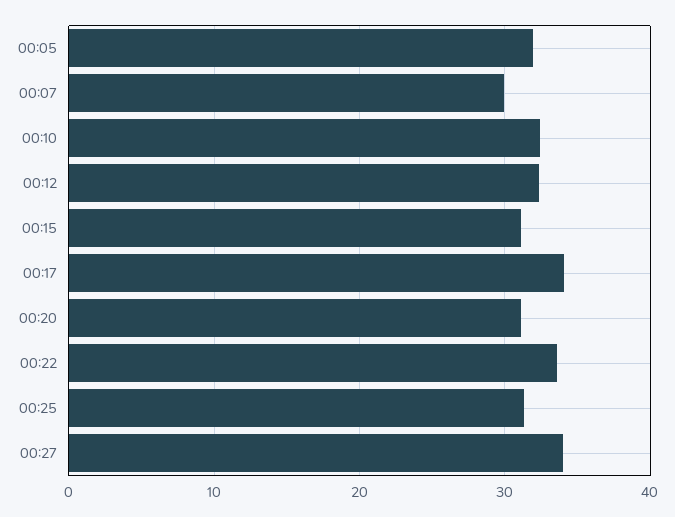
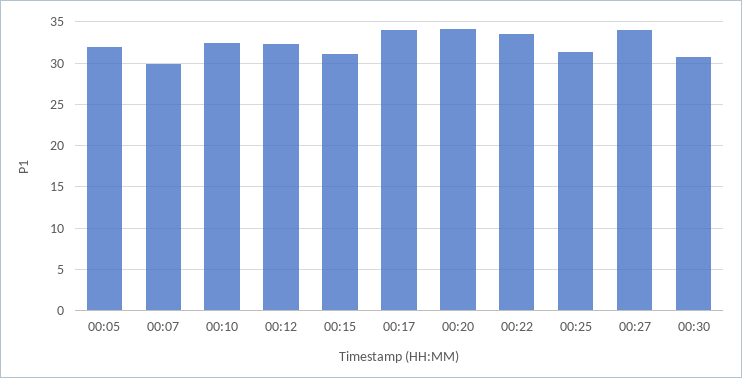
00:20: 31 -> 34
00:30: none -> 31

